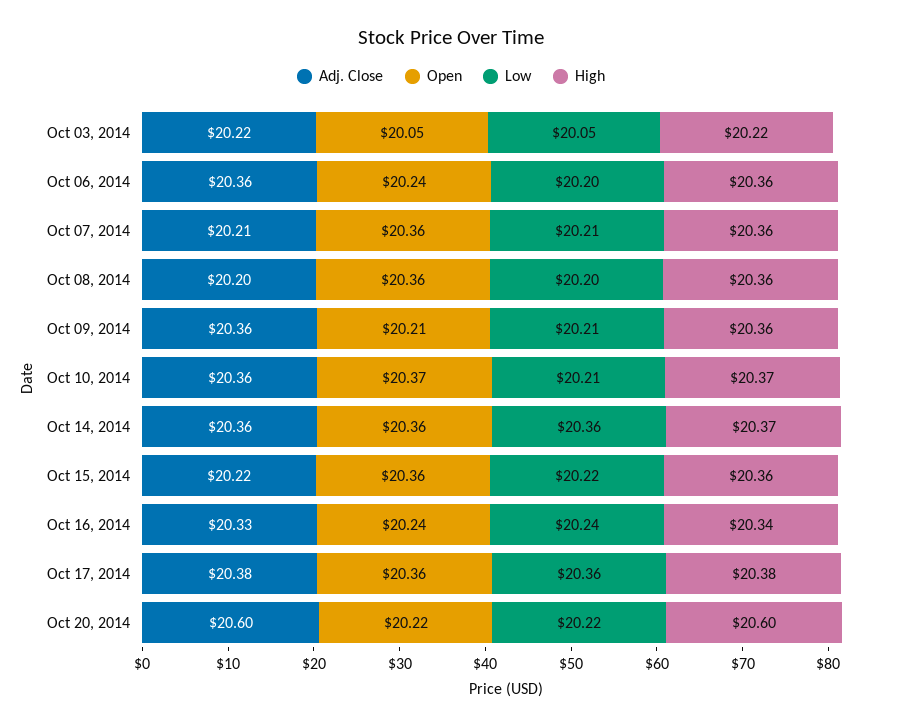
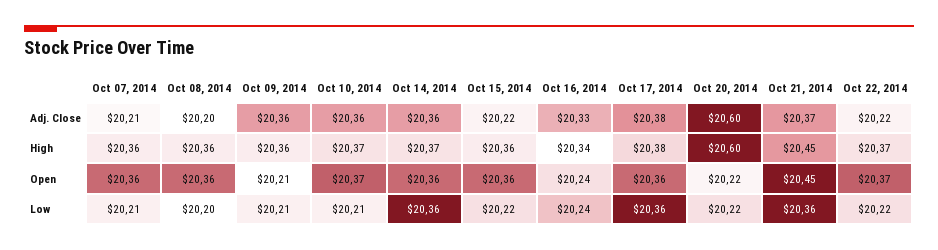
Adj. Close, Oct 03, 2014: 20.22 -> none
Open, Oct 03, 2014: 20.05 -> none
Low, Oct 03, 2014: 20.05 -> none
High, Oct 03, 2014: 20.22 -> none
Adj. Close, Oct 06, 2014: 20.36 -> none
Open, Oct 06, 2014: 20.24 -> none
Low, Oct 06, 2014: 20.2 -> none
High, Oct 06, 2014: 20.36 -> none
Adj. Close, Oct 21, 2014: none -> 20.37
Adj. Close, Oct 22, 2014: none -> 20.22
High, Oct 21, 2014: none -> 20.45
High, Oct 22, 2014: none -> 20.37
Open, Oct 21, 2014: none -> 20.45
Open, Oct 22, 2014: none -> 20.37
Low, Oct 21, 2014: none -> 20.36
Low, Oct 22, 2014: none -> 20.22

